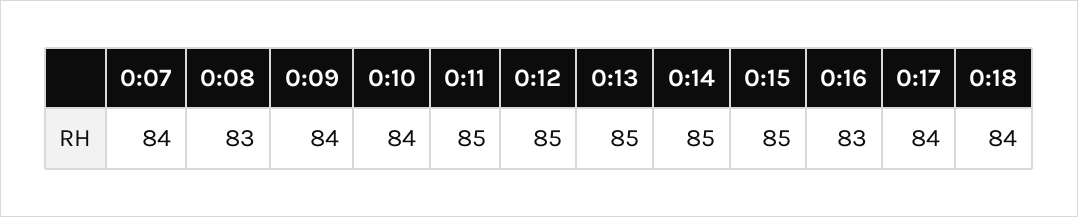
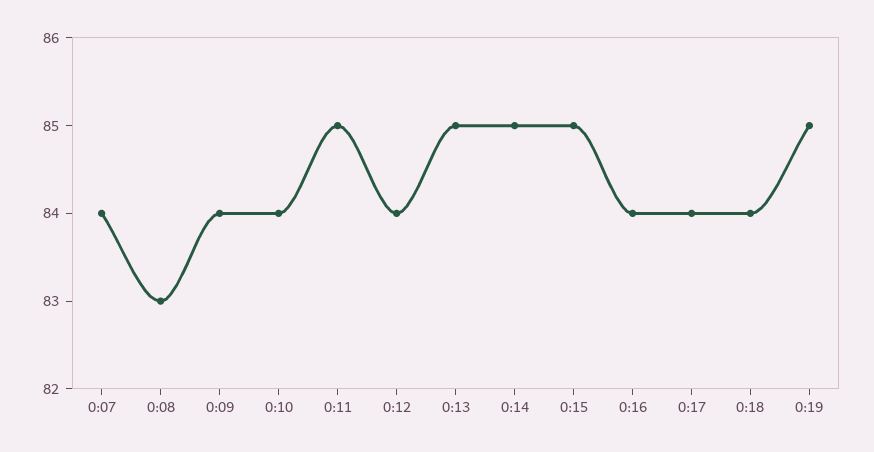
0:12: 85 -> 84
0:16: 83 -> 84
0:19: none -> 85

